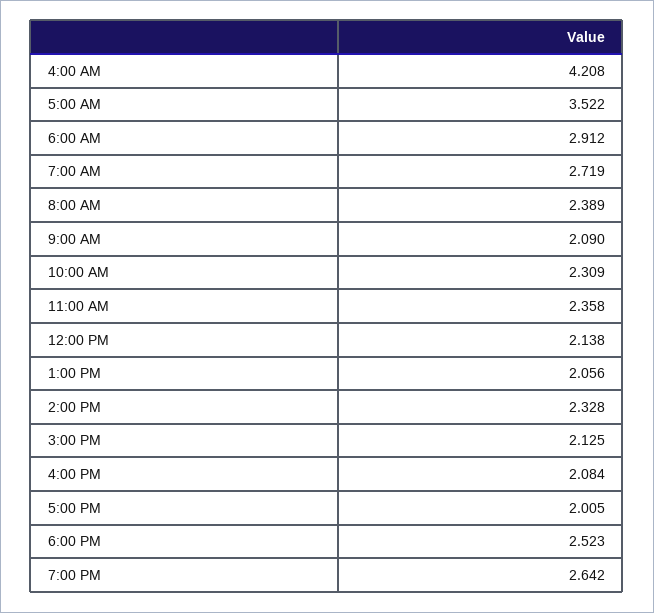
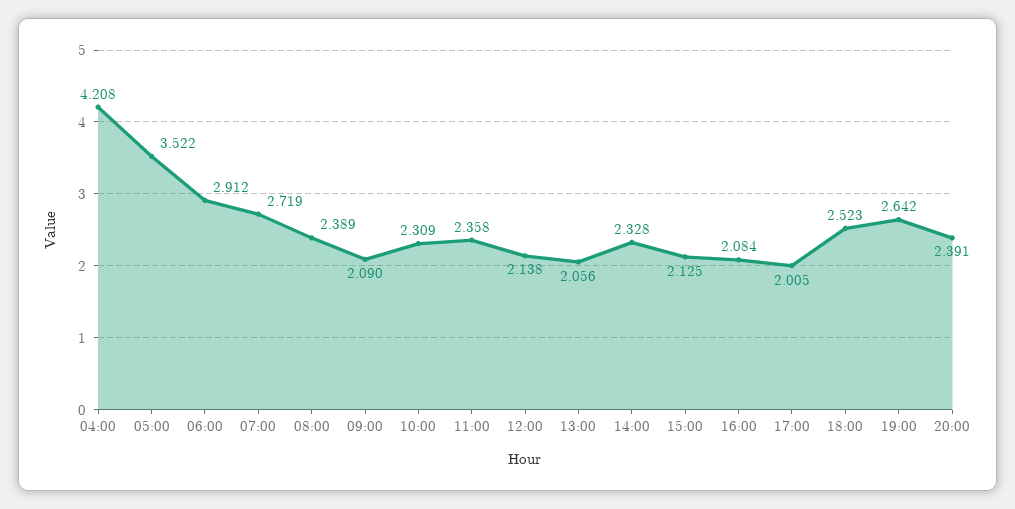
20:00: none -> 2.391

